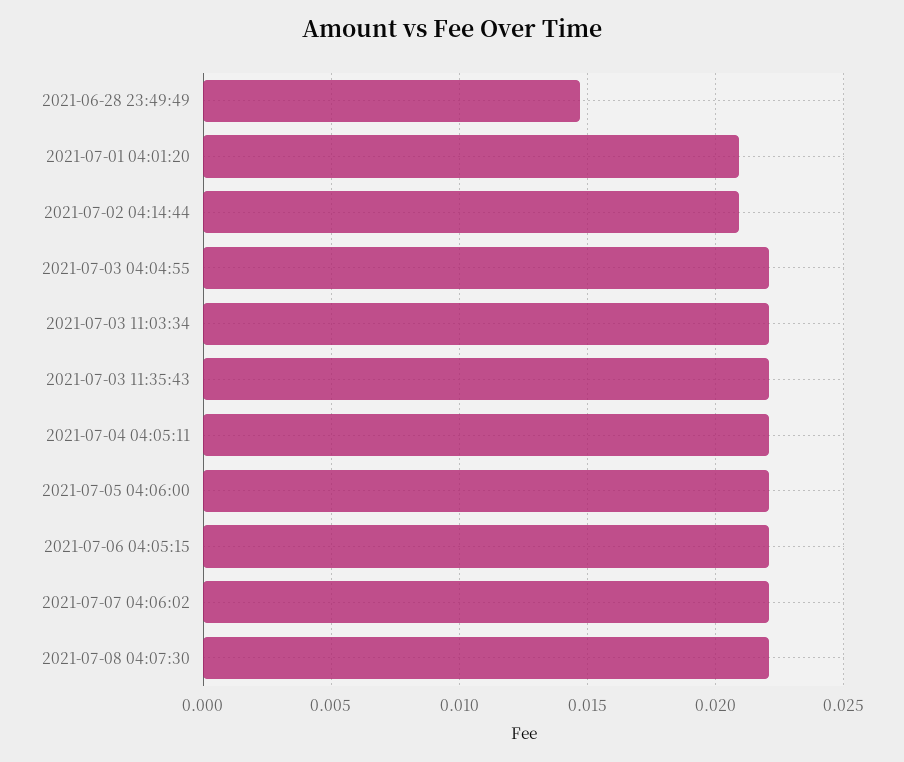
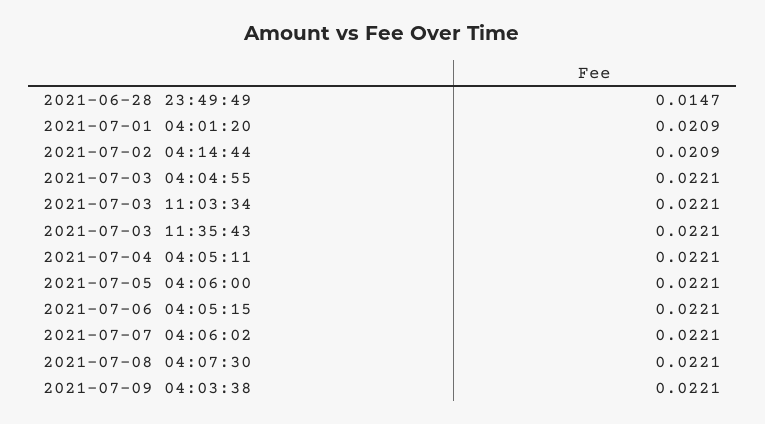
2021-07-09 04:03:38: none -> 0.0221

